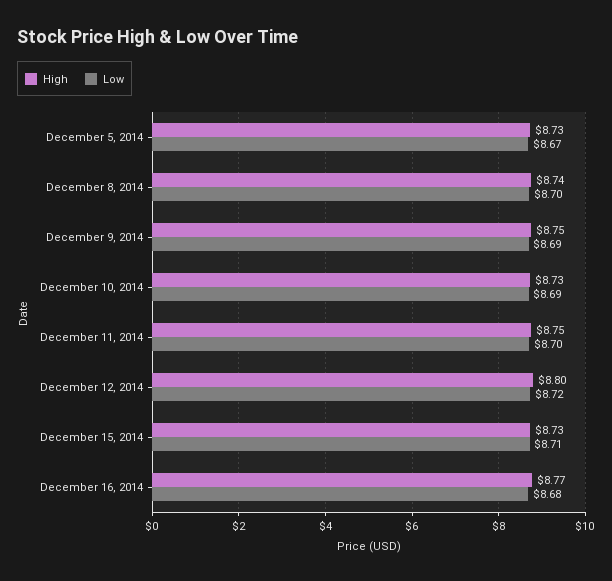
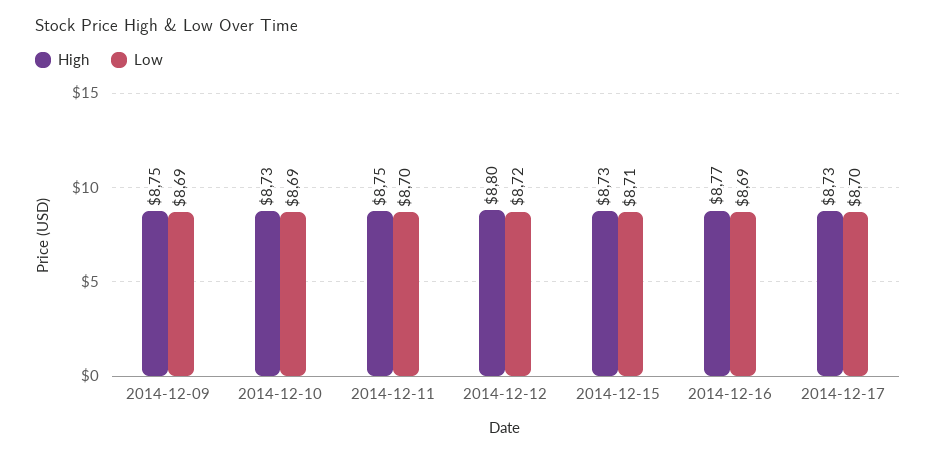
High, December 5, 2014: 8.73 -> none
Low, December 5, 2014: 8.67 -> none
High, December 8, 2014: 8.74 -> none
Low, December 8, 2014: 8.7 -> none
Low, December 16, 2014: 8.68 -> 8.69
High, 2014-12-17: none -> 8.73
Low, 2014-12-17: none -> 8.7

